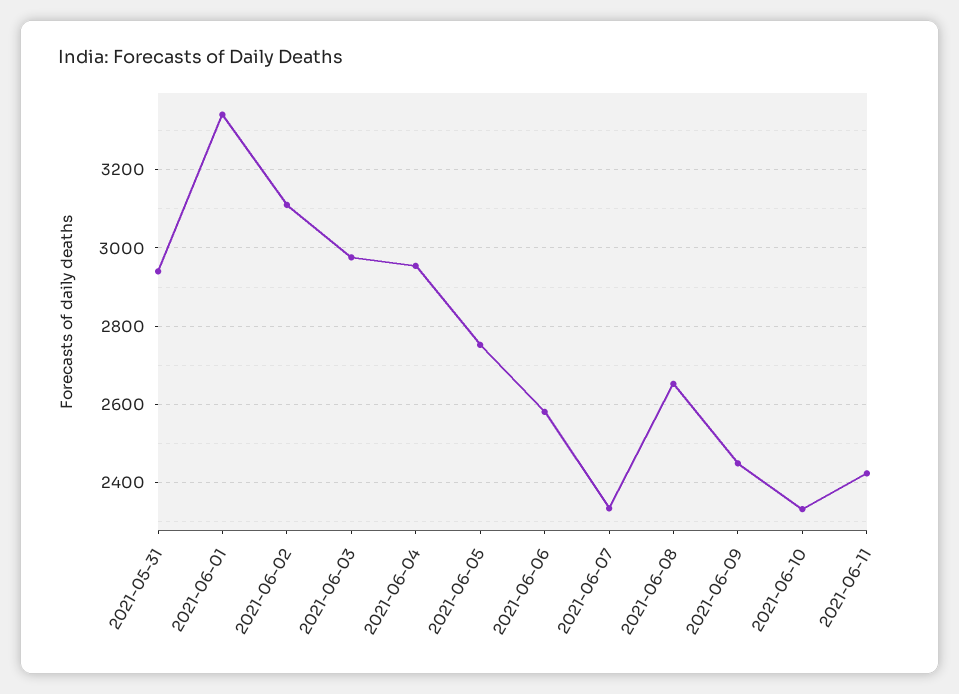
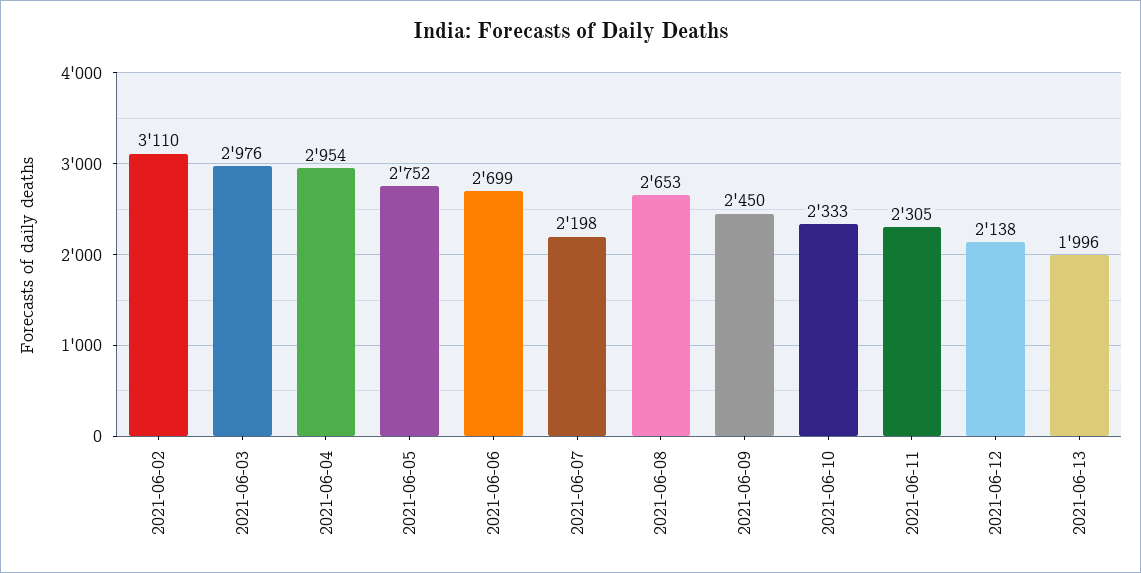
2021-05-31: 2940 -> none
2021-06-01: 3340 -> none
2021-06-06: 2580 -> 2699
2021-06-07: 2340 -> 2198
2021-06-11: 2420 -> 2305
2021-06-12: none -> 2138
2021-06-13: none -> 1996

